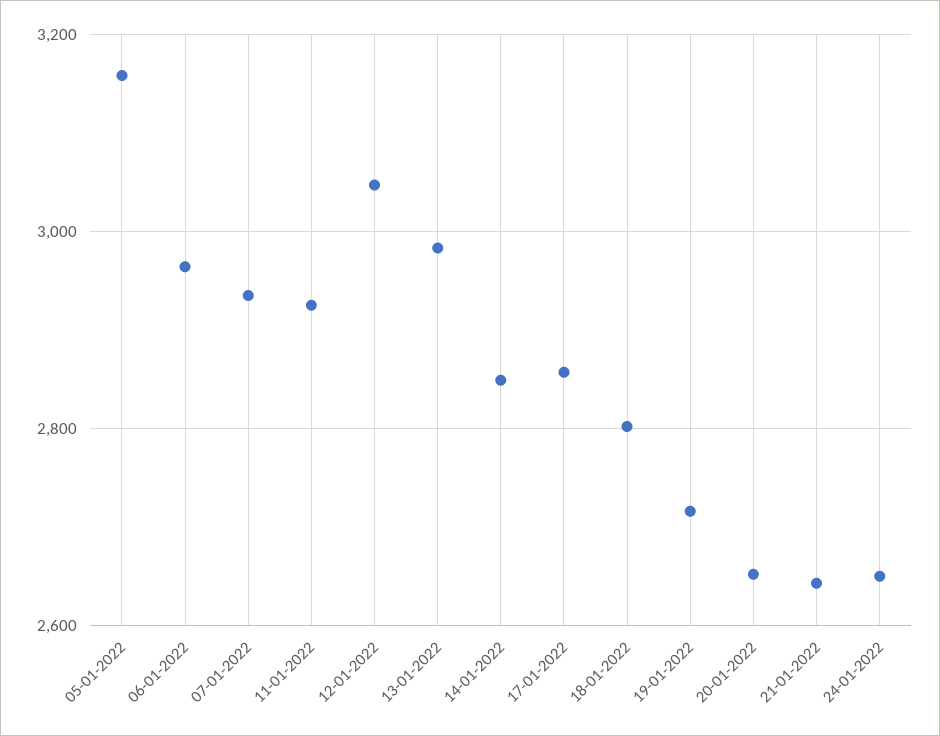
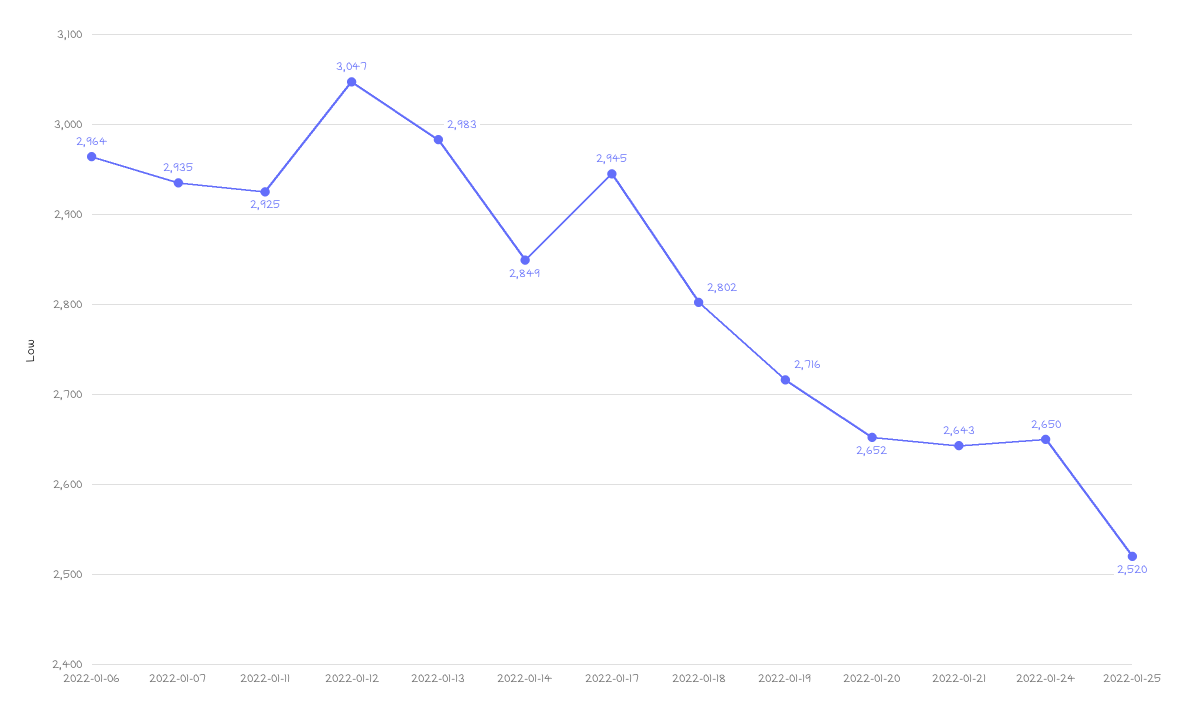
05-01-2022: 3160 -> none
17-01-2022: 2860 -> 2945
2022-01-25: none -> 2520

